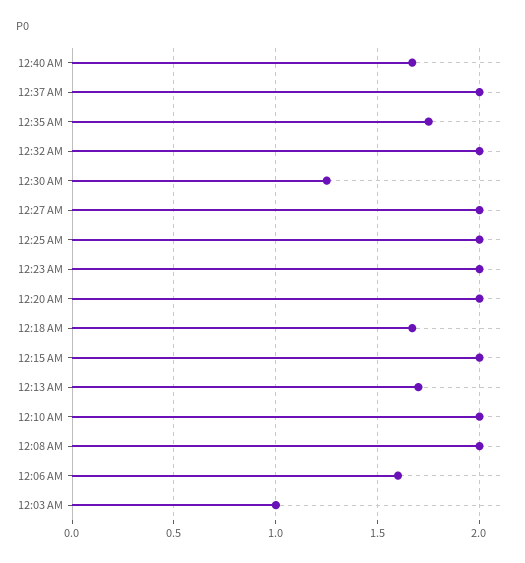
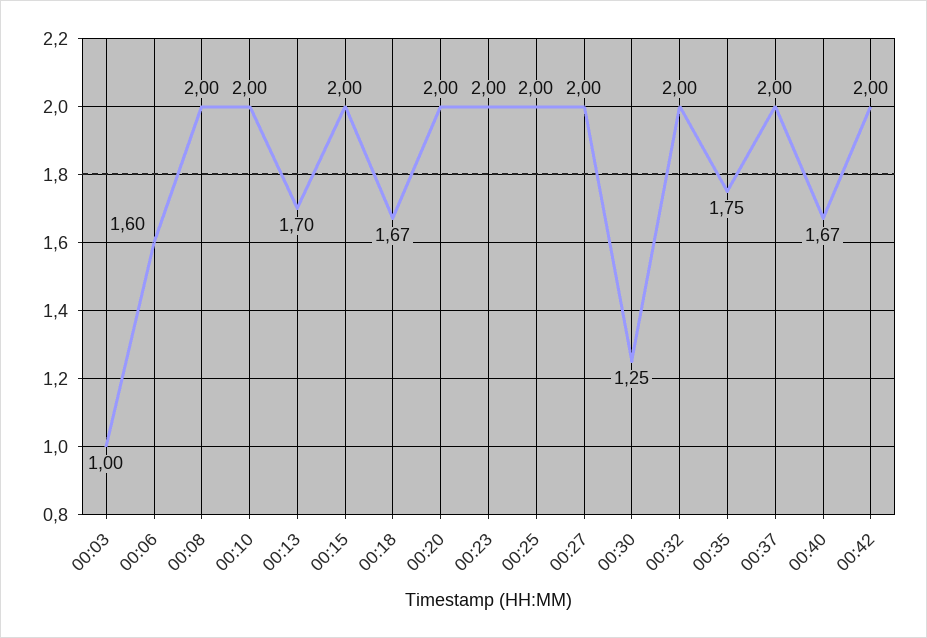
00:42: none -> 2

